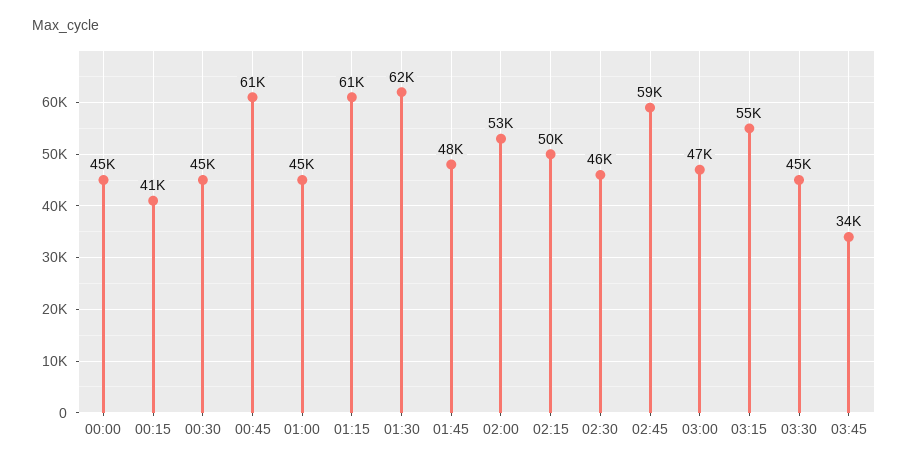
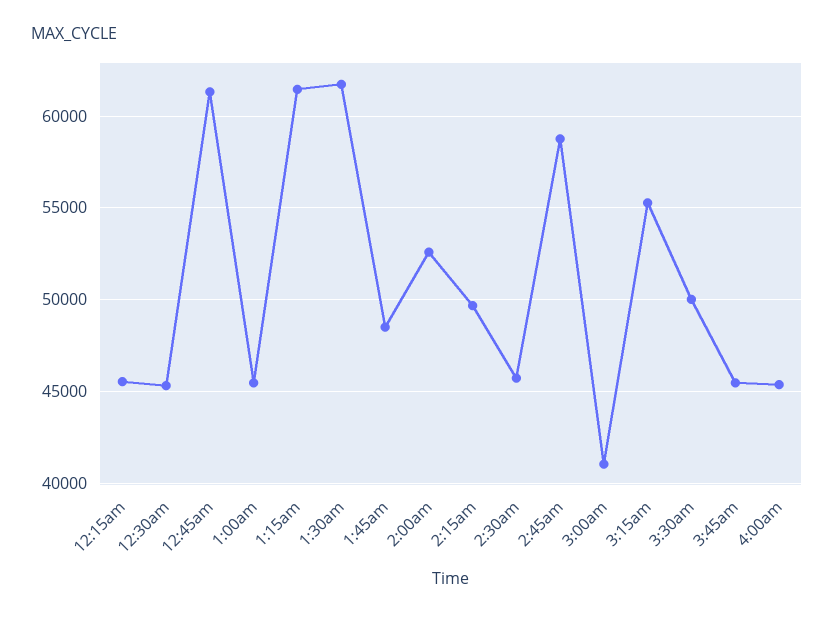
00:00: 45000 -> none
00:15: 41000 -> 45500
03:00: 47000 -> 41000
03:30: 45000 -> 50000
03:45: 34000 -> 45500
4:00am: none -> 45500

